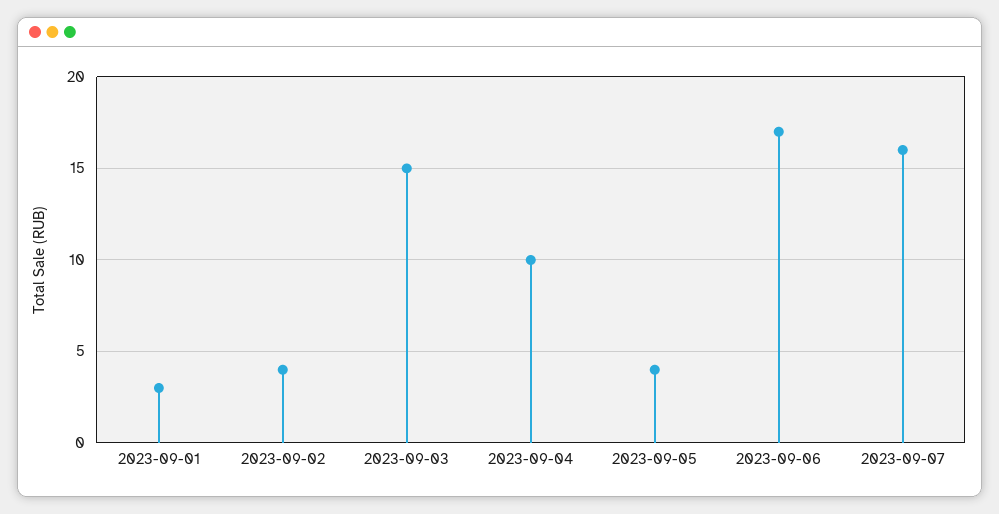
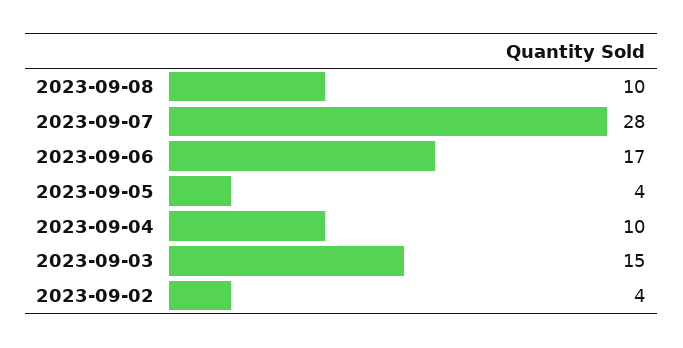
2023-09-01: 3 -> none
2023-09-07: 16 -> 28
2023-09-08: none -> 10

